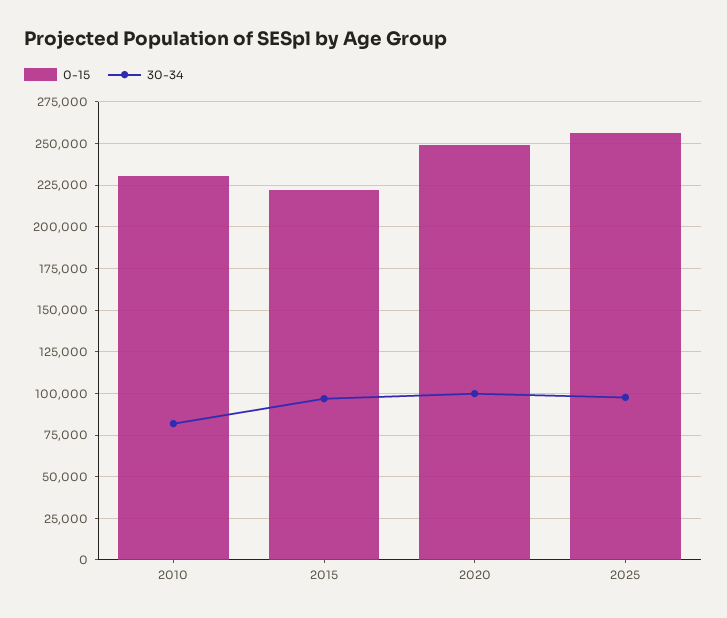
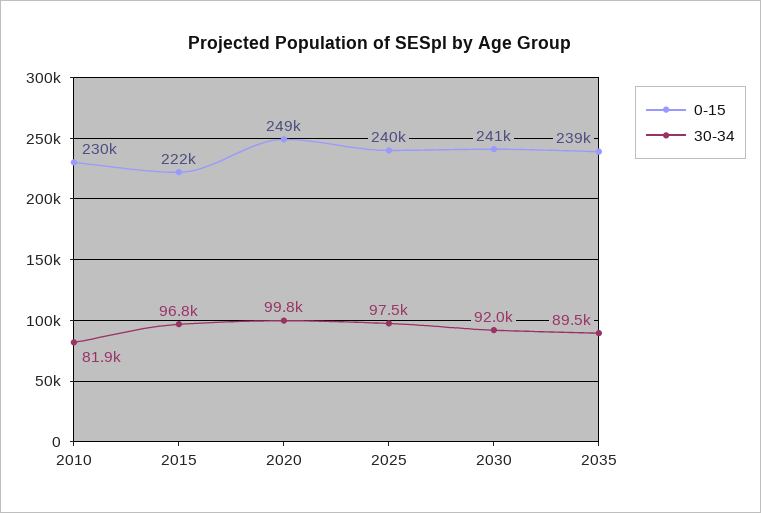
0-15, 2025: 255000 -> 240000
0-15, 2030: none -> 241000
30-34, 2030: none -> 92000
0-15, 2035: none -> 239000
30-34, 2035: none -> 89500

